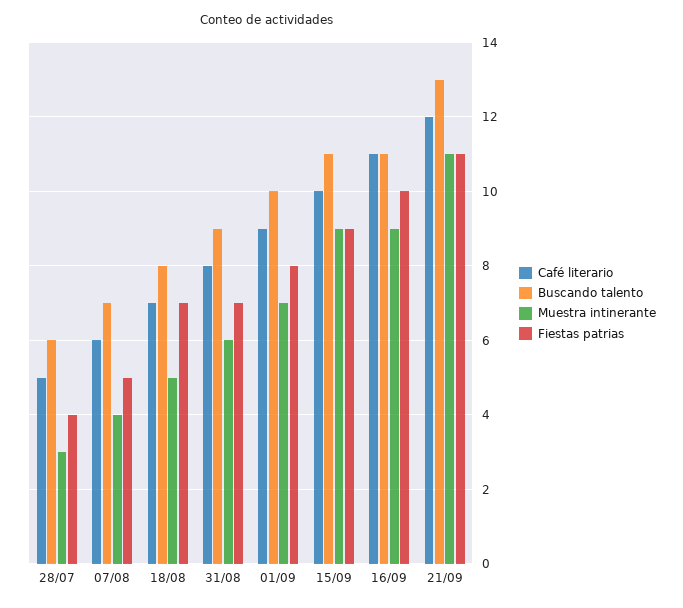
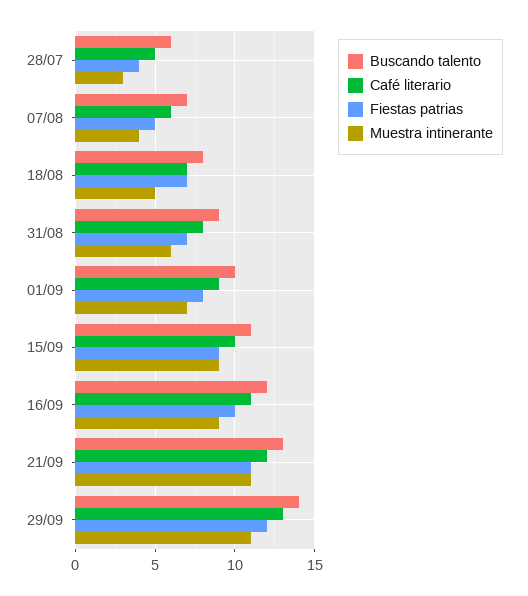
Buscando talento, 16/09: 11 -> 12
Buscando talento, 29/09: none -> 14
Café literario, 29/09: none -> 13
Fiestas patrias, 29/09: none -> 12
Muestra intinerante, 29/09: none -> 11

